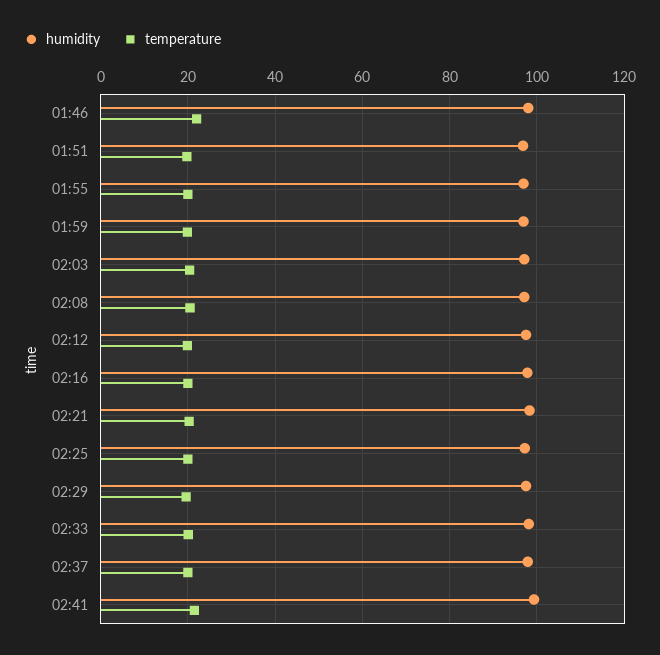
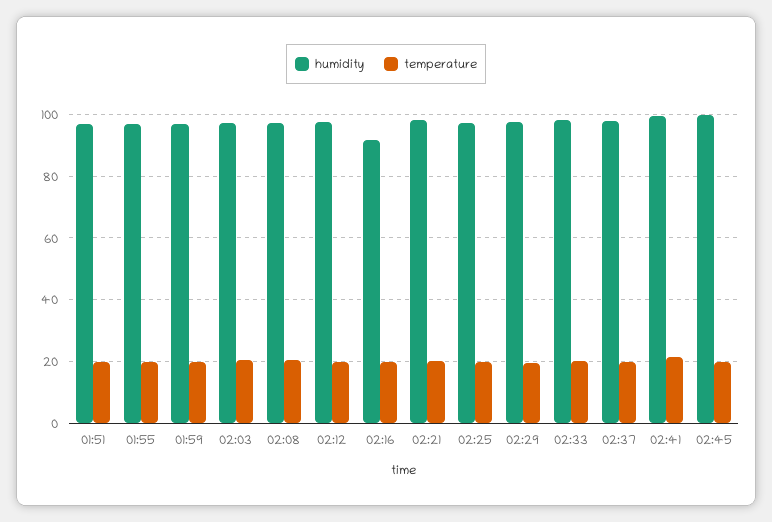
humidity, 01:46: 98 -> none
temperature, 01:46: 22 -> none
humidity, 02:16: 98 -> 92
humidity, 02:45: none -> 100
temperature, 02:45: none -> 20

